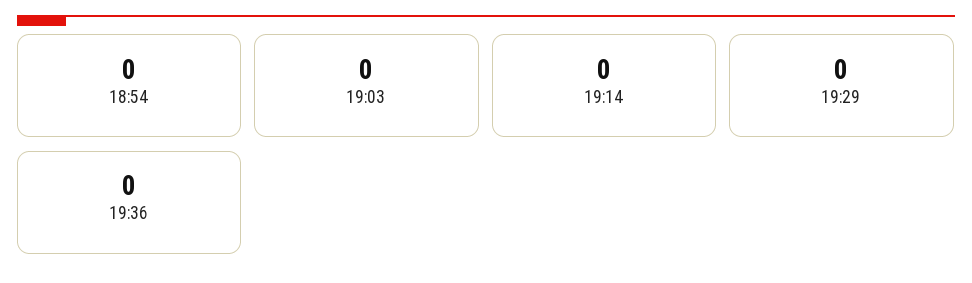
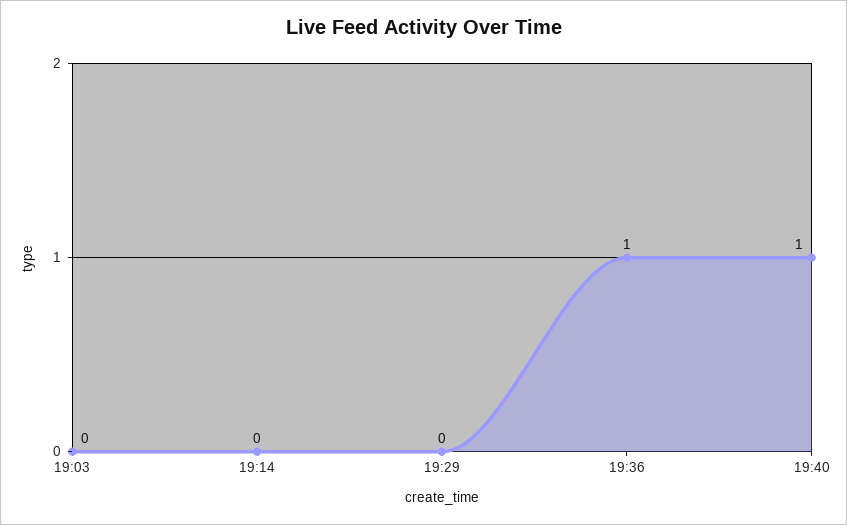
18:54: 0 -> none
19:36: 0 -> 1
19:40: none -> 1

